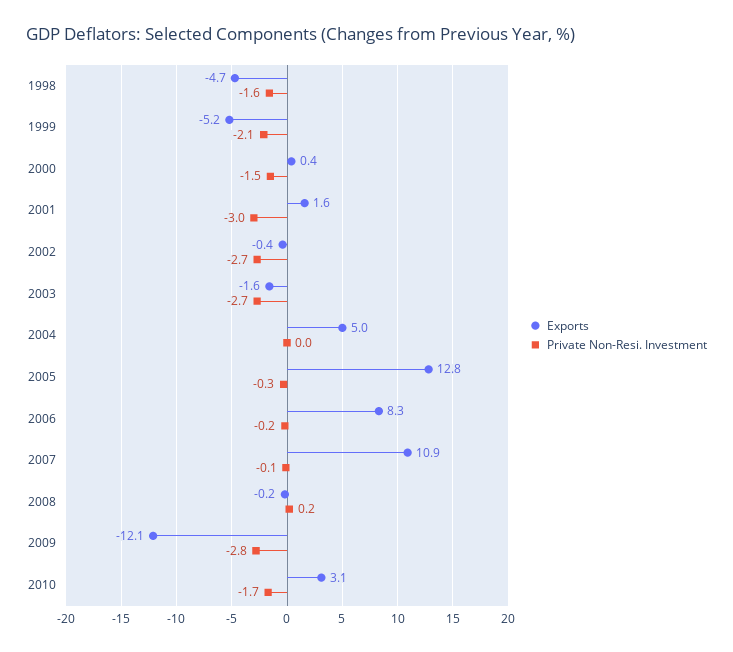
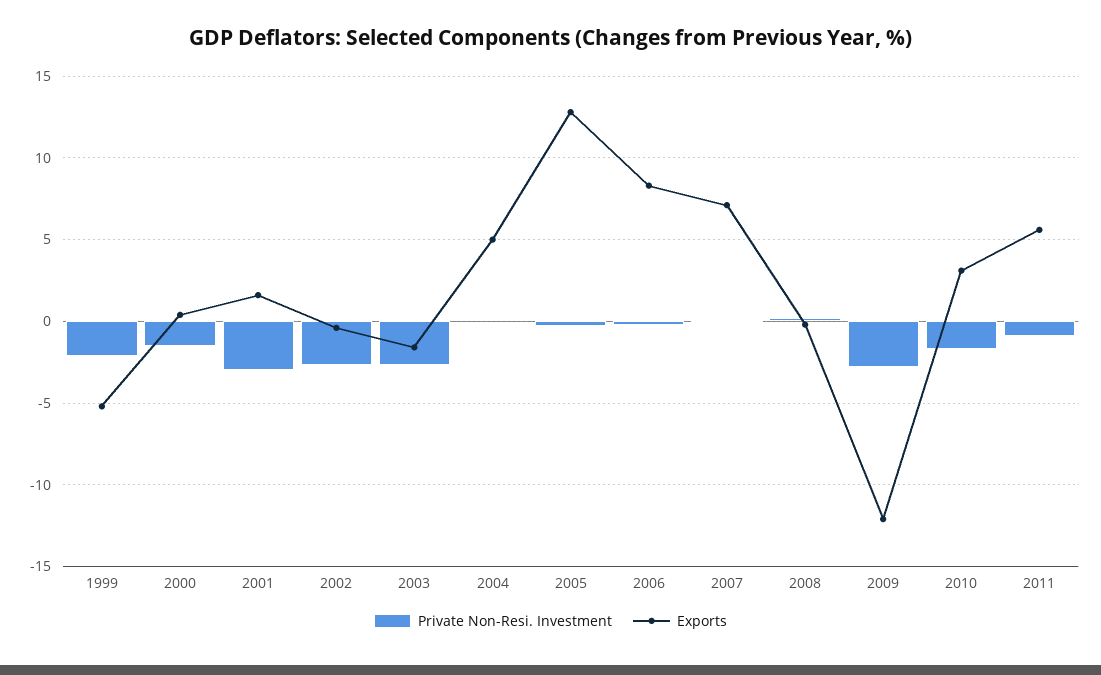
Exports, 1998: -4.7 -> none
Private Non-Resi. Investment, 1998: -1.6 -> none
Exports, 2007: 10.9 -> 7
Private Non-Resi. Investment, 2011: none -> -1
Exports, 2011: none -> 5.5

